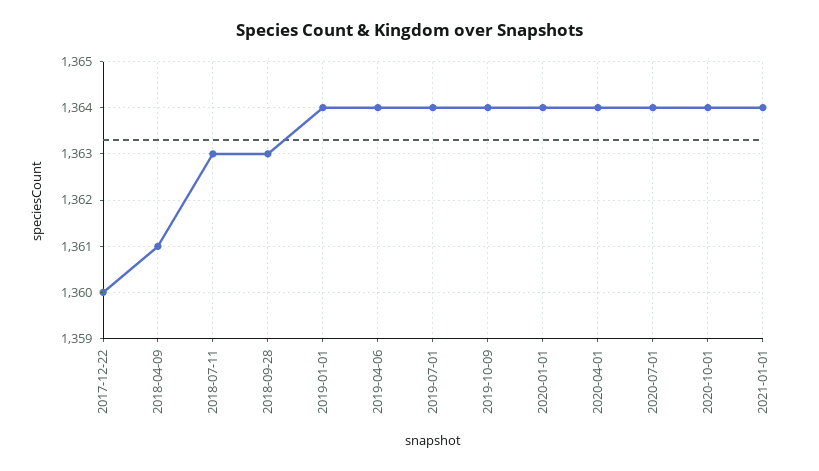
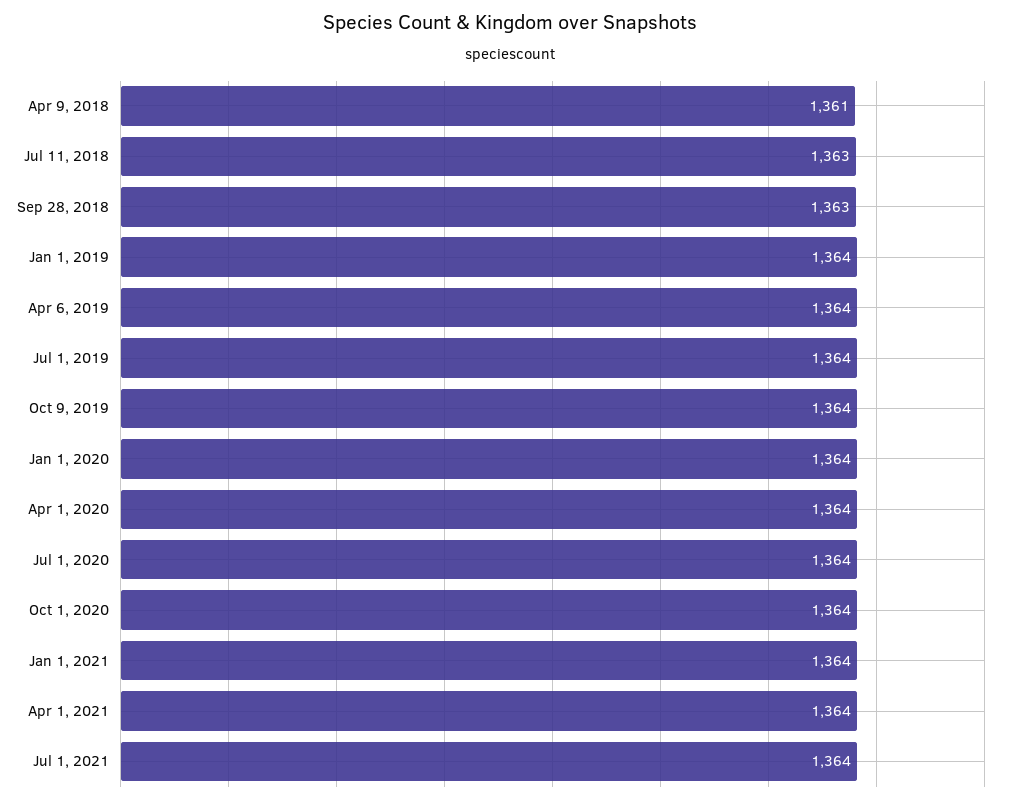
2017-12-22: 1360 -> none
Apr 1, 2021: none -> 1364
Jul 1, 2021: none -> 1364

